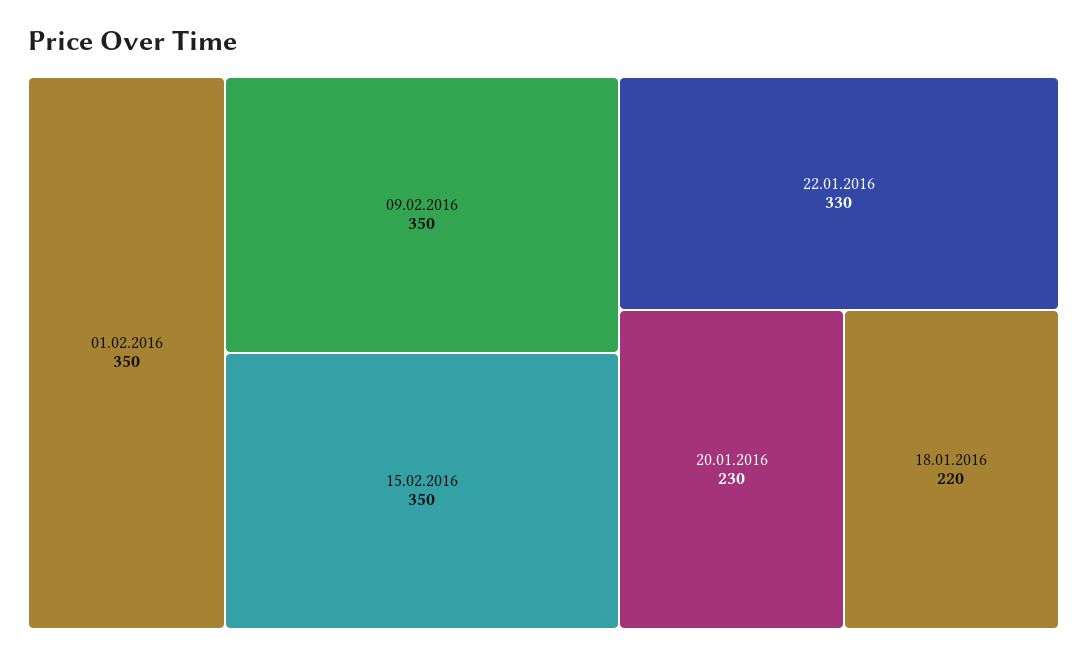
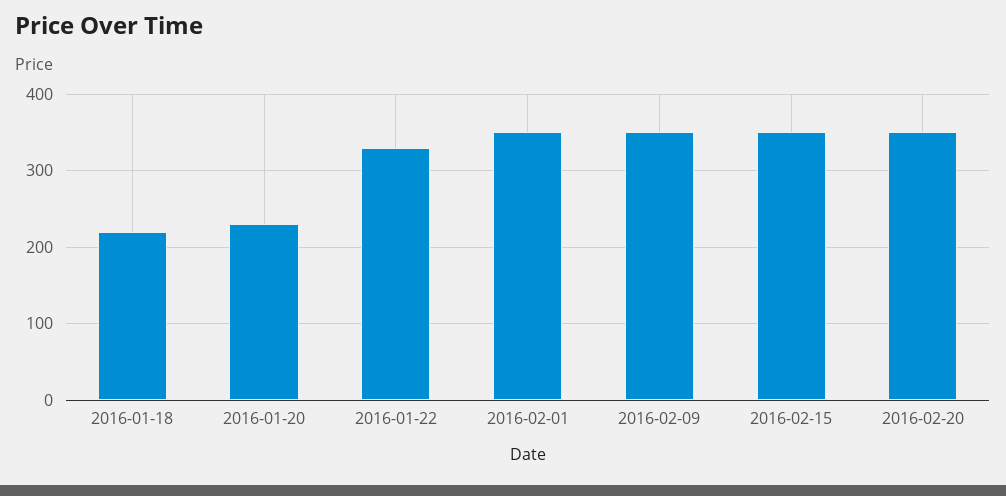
2016-02-20: none -> 350

